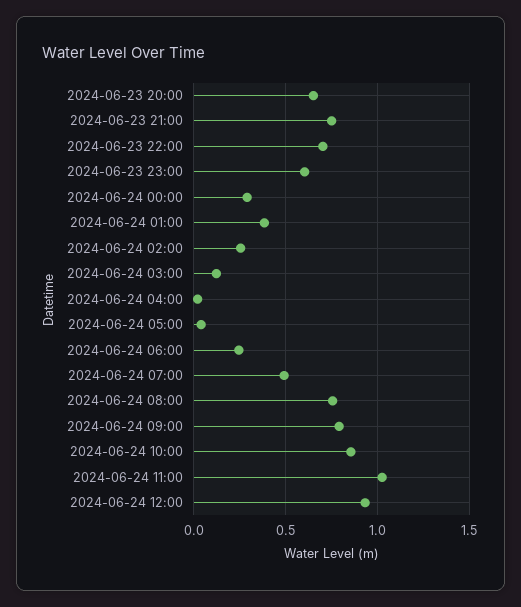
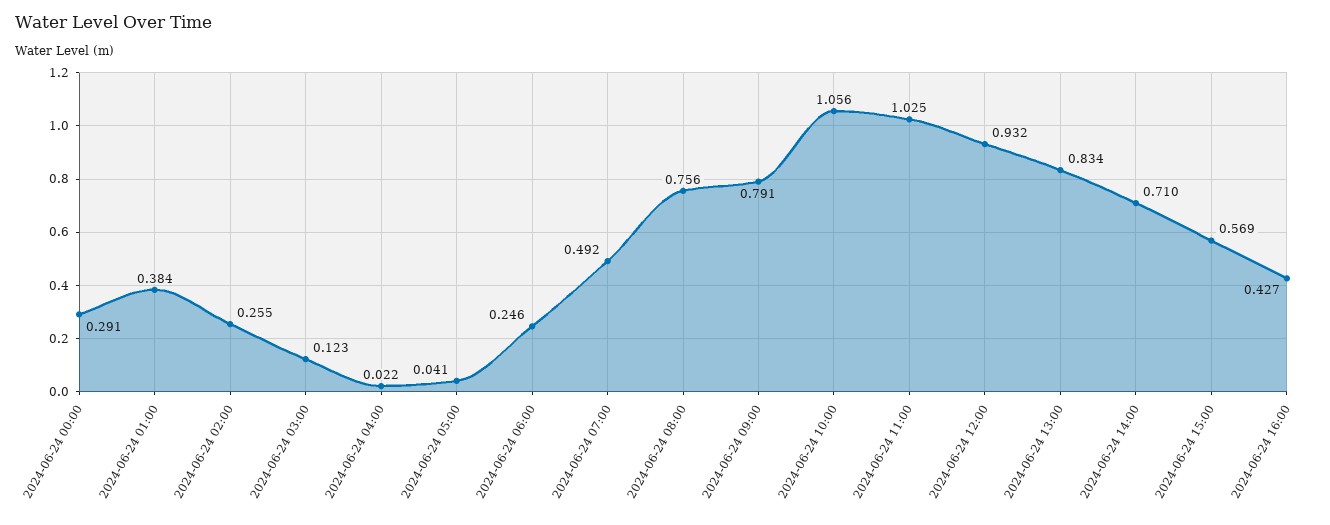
2024-06-23 20:00: 0.65 -> none
2024-06-23 21:00: 0.75 -> none
2024-06-23 22:00: 0.7 -> none
2024-06-23 23:00: 0.6 -> none
2024-06-24 10:00: 0.85 -> 1.056
2024-06-24 13:00: none -> 0.834
2024-06-24 14:00: none -> 0.71
2024-06-24 15:00: none -> 0.569
2024-06-24 16:00: none -> 0.427

